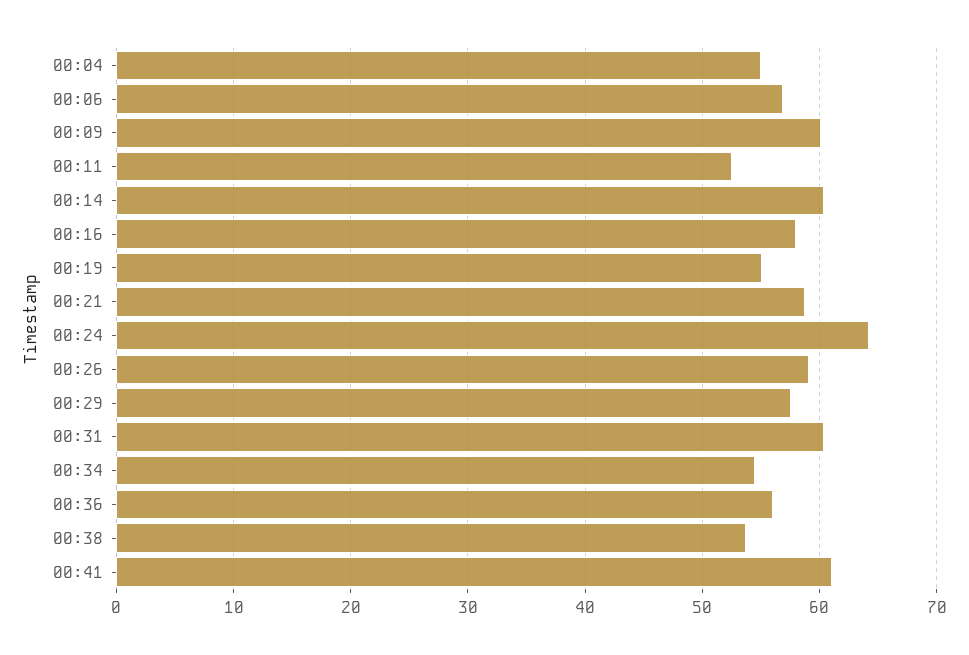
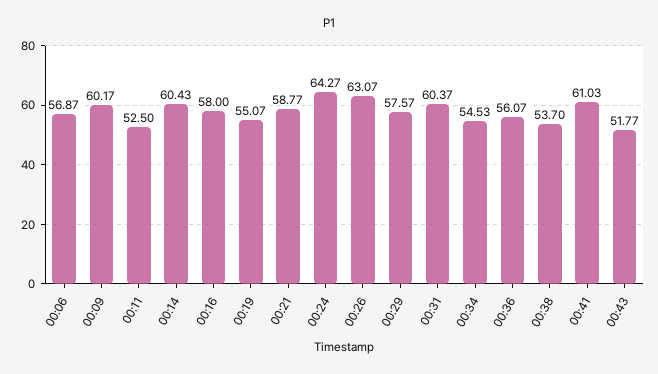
00:04: 55 -> none
00:26: 59 -> 63.07
00:43: none -> 51.77

